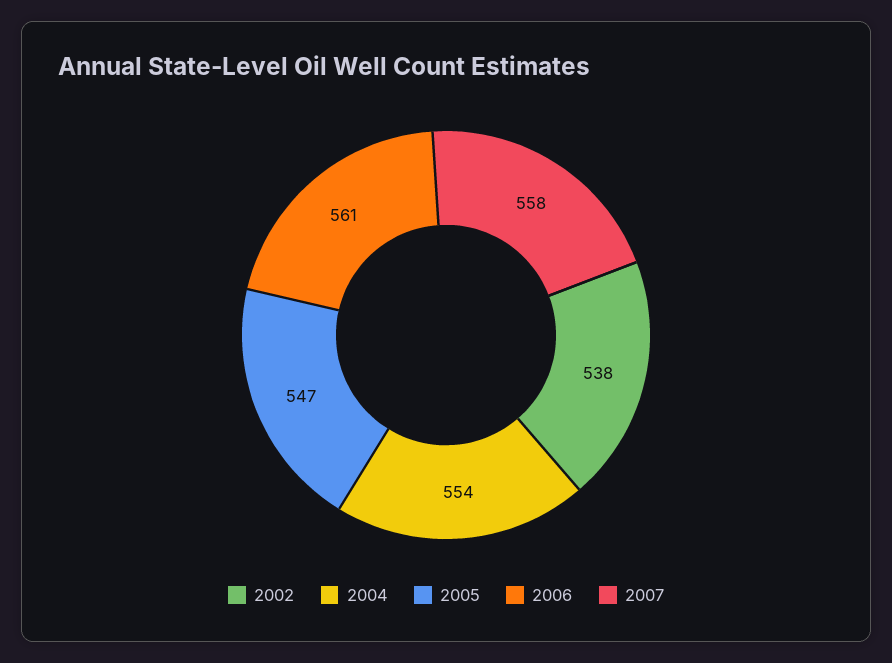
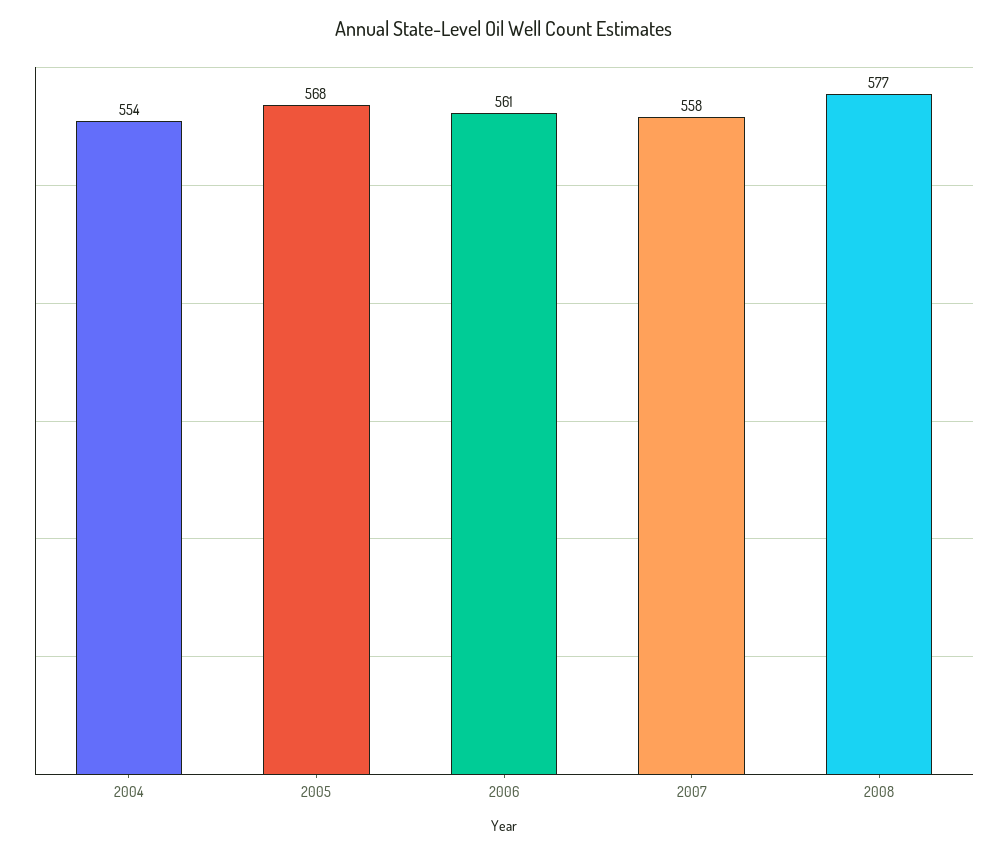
2002: 538 -> none
2005: 547 -> 568
2008: none -> 577

